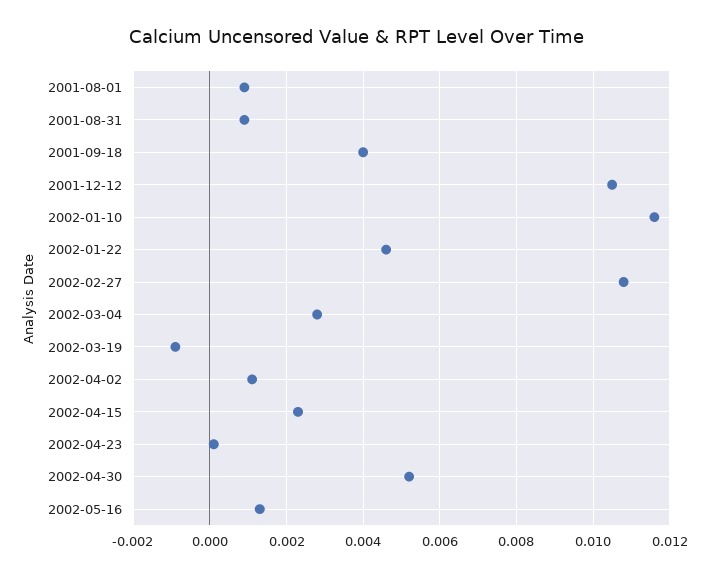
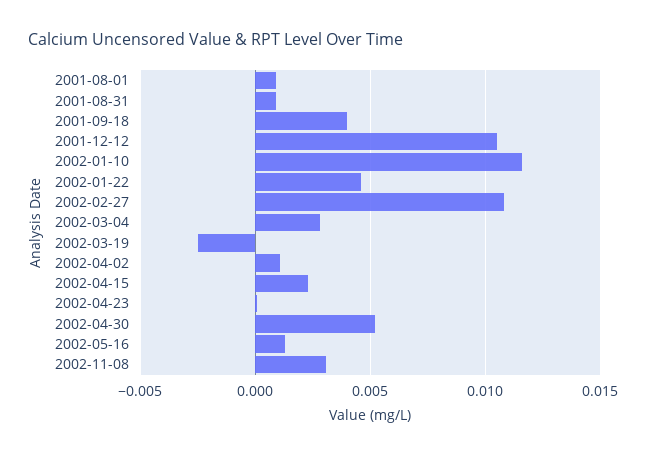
2002-03-19: -0.001 -> -0.0025
2002-11-08: none -> 0.003

